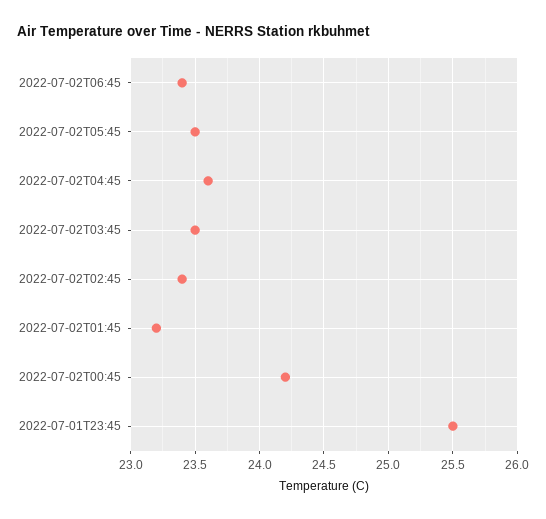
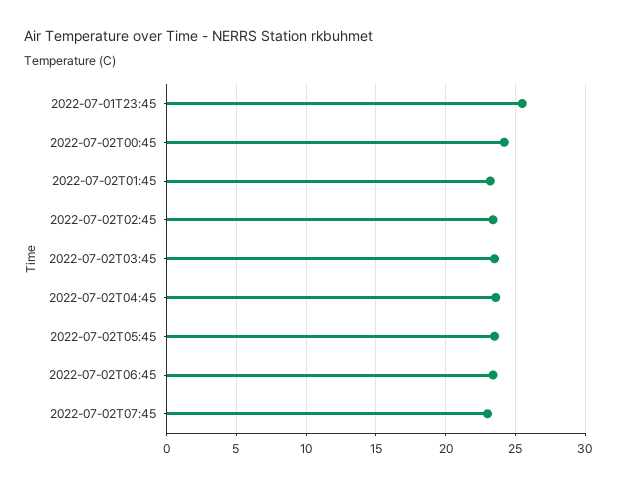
2022-07-02T07:45: none -> 23

